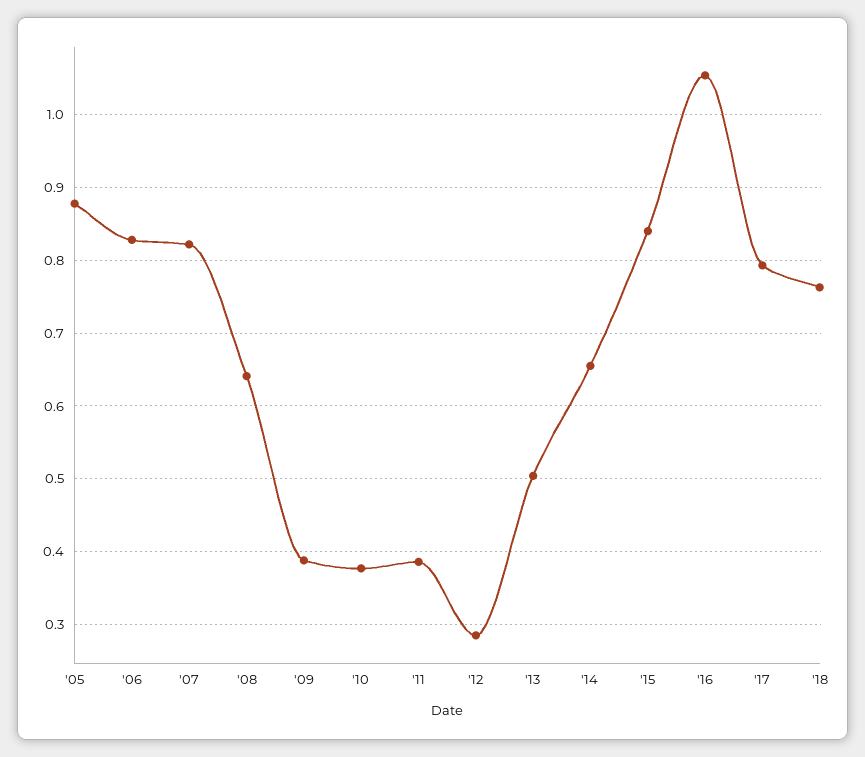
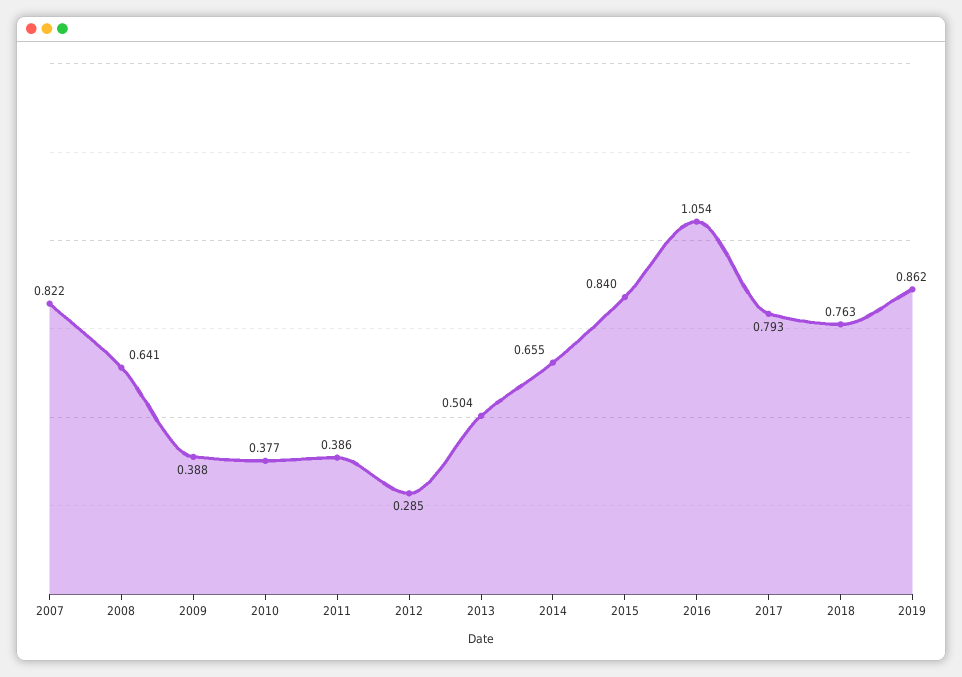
'05: 0.88 -> none
'06: 0.83 -> none
2019: none -> 0.862

